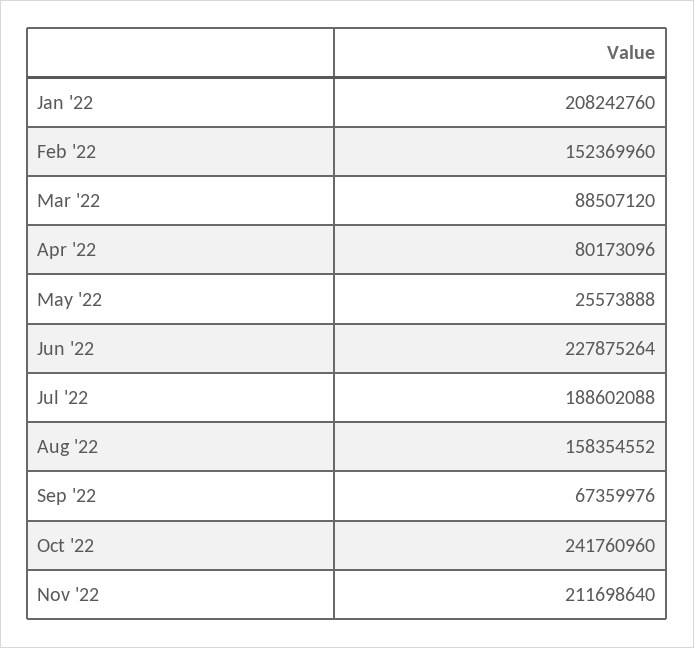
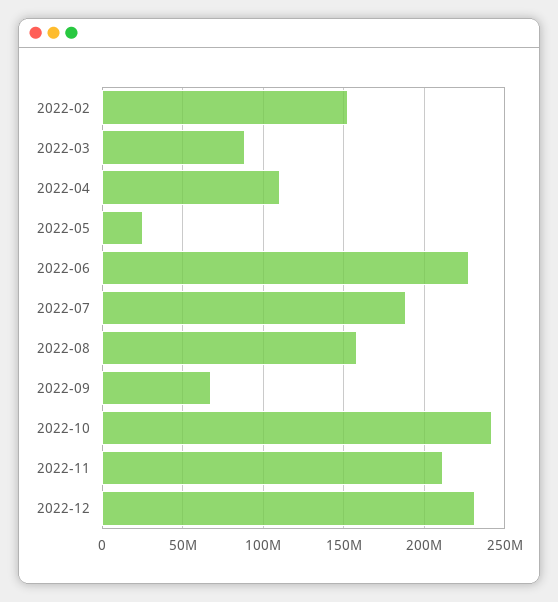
Jan '22: 208242760 -> none
Apr '22: 80173096 -> 110000000
2022-12: none -> 230000000

